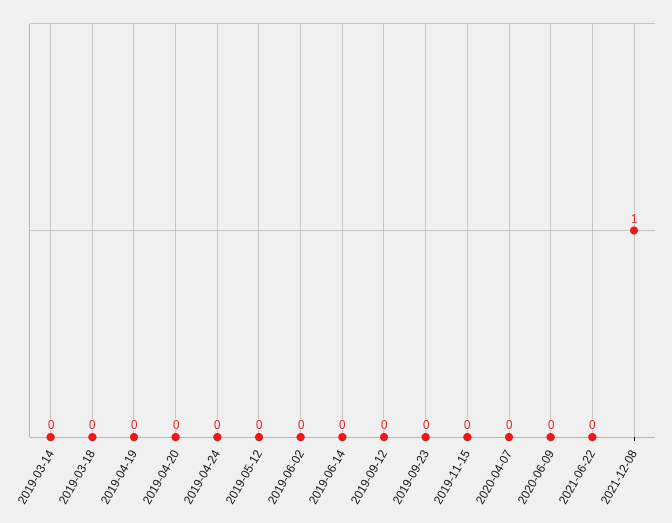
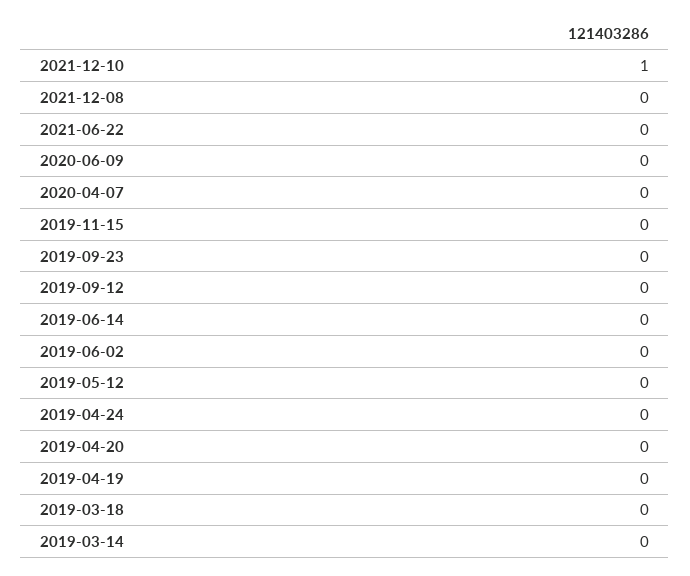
2021-12-08: 1 -> 0
2021-12-10: none -> 1

